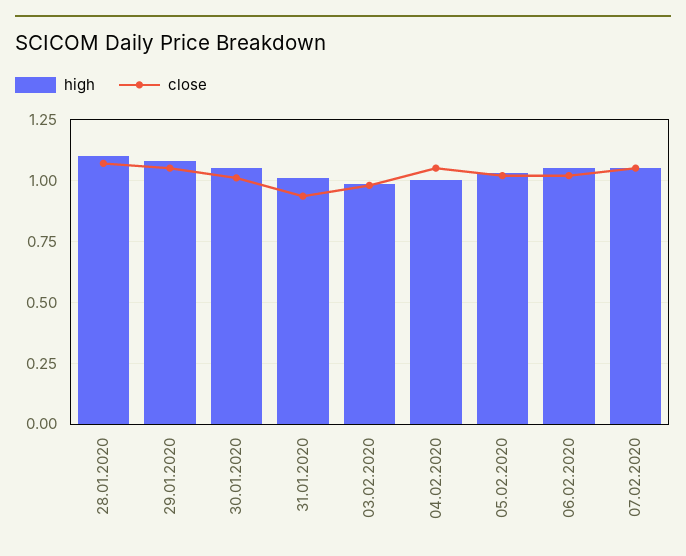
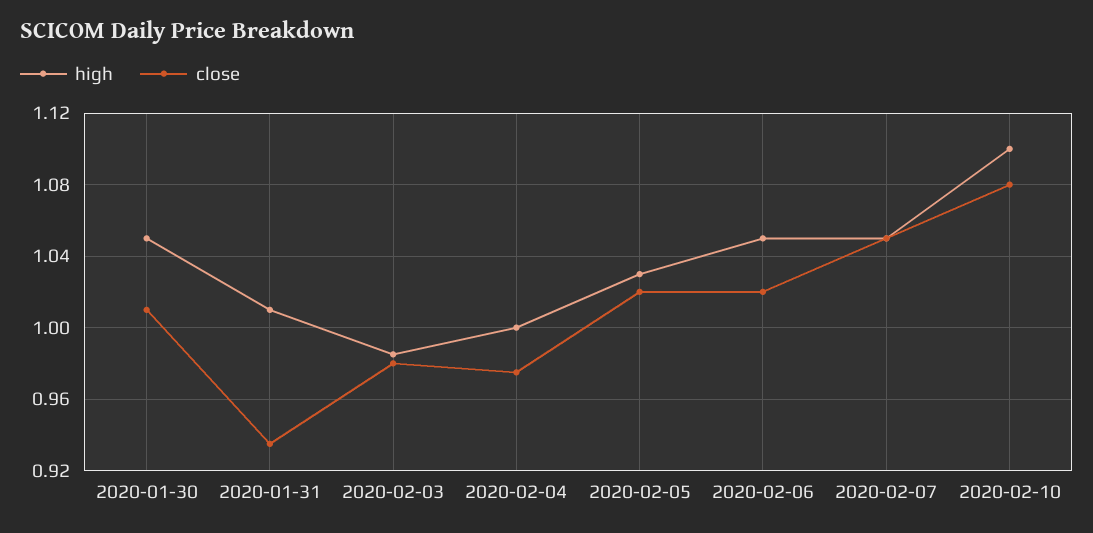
high, 28.01.2020: 1.1 -> none
close, 28.01.2020: 1.075 -> none
high, 29.01.2020: 1.075 -> none
close, 29.01.2020: 1.05 -> none
close, 04.02.2020: 1.05 -> 0.975
high, 2020-02-10: none -> 1.1
close, 2020-02-10: none -> 1.08

